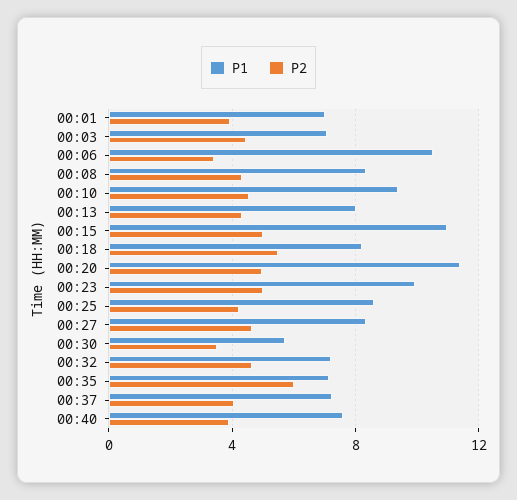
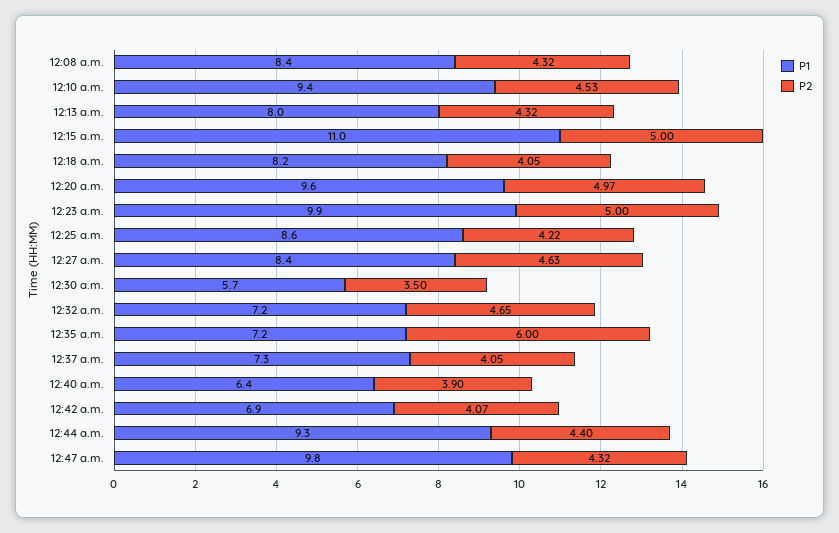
P1, 00:01: 7 -> none
P2, 00:01: 4 -> none
P1, 00:03: 7 -> none
P2, 00:03: 4.5 -> none
P1, 00:06: 10.5 -> none
P2, 00:06: 3.5 -> none
P2, 00:18: 5.5 -> 4.05
P1, 00:20: 11.5 -> 9.6
P1, 00:40: 7.5 -> 6.4
P1, 12:42 a.m.: none -> 6.9
P2, 12:42 a.m.: none -> 4.07
P1, 12:44 a.m.: none -> 9.3
P2, 12:44 a.m.: none -> 4.4
P1, 12:47 a.m.: none -> 9.8
P2, 12:47 a.m.: none -> 4.32

